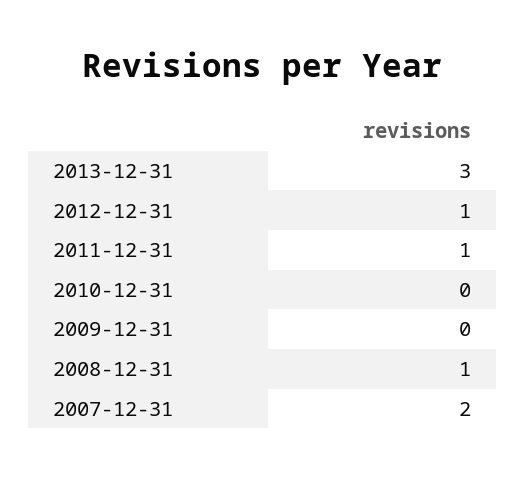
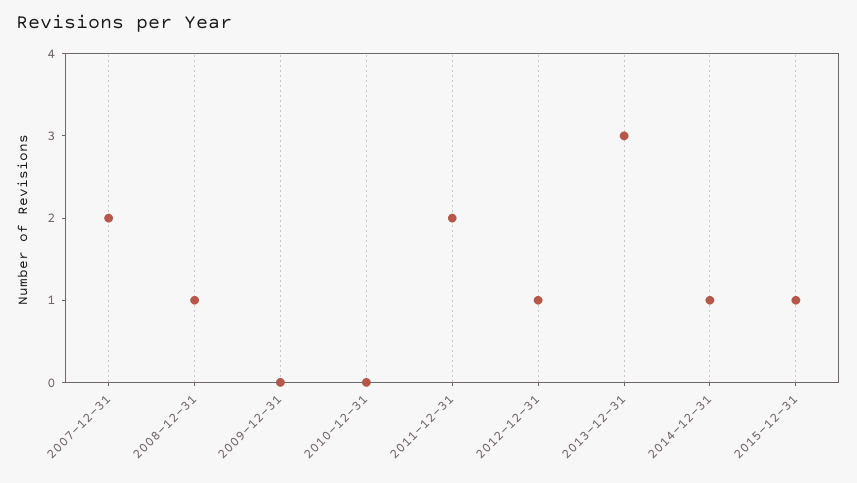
2011-12-31: 1 -> 2
2014-12-31: none -> 1
2015-12-31: none -> 1

